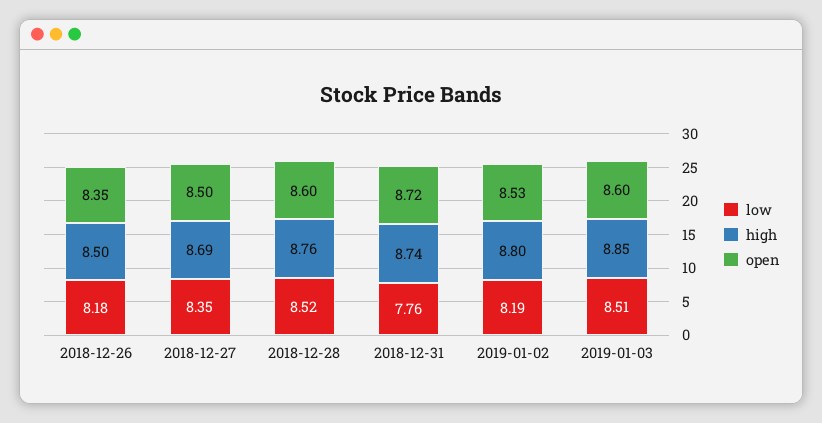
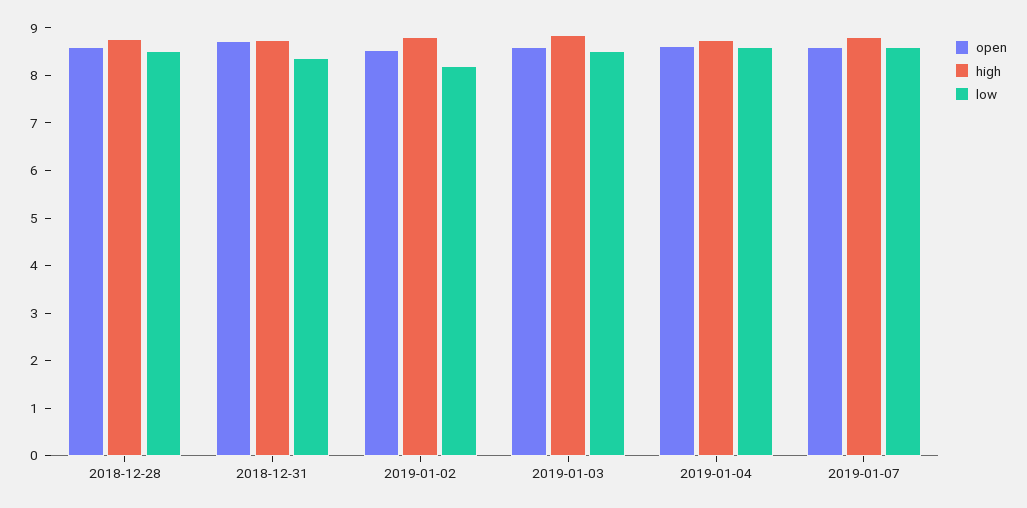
low, 2018-12-26: 8.18 -> none
high, 2018-12-26: 8.5 -> none
open, 2018-12-26: 8.35 -> none
low, 2018-12-27: 8.35 -> none
high, 2018-12-27: 8.69 -> none
open, 2018-12-27: 8.5 -> none
low, 2018-12-31: 7.76 -> 8.4
open, 2019-01-04: none -> 8.6
high, 2019-01-04: none -> 8.8
low, 2019-01-04: none -> 8.6
open, 2019-01-07: none -> 8.6
high, 2019-01-07: none -> 8.8
low, 2019-01-07: none -> 8.6

